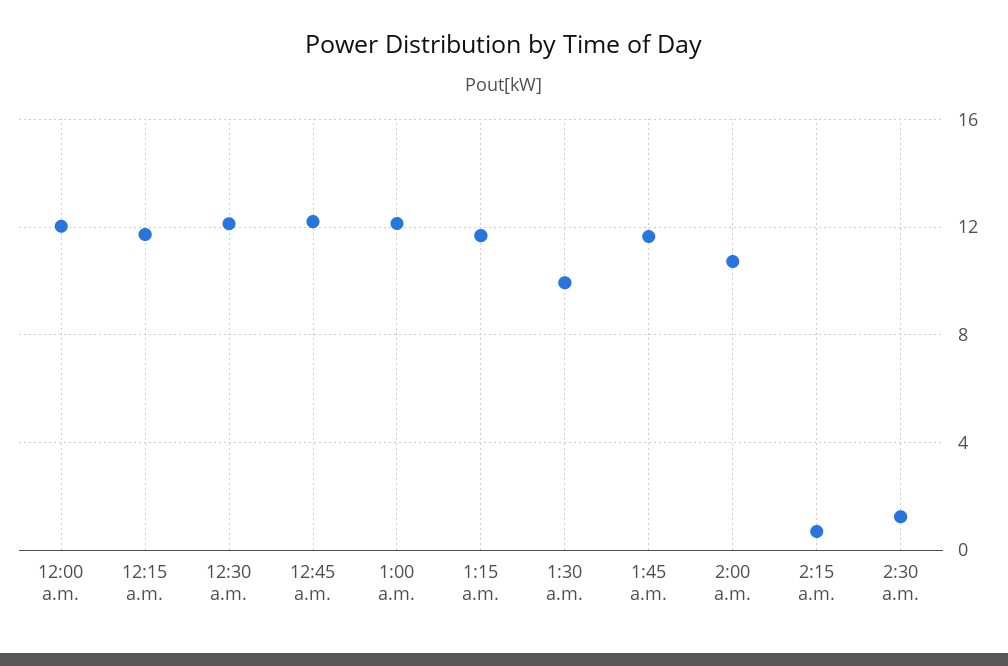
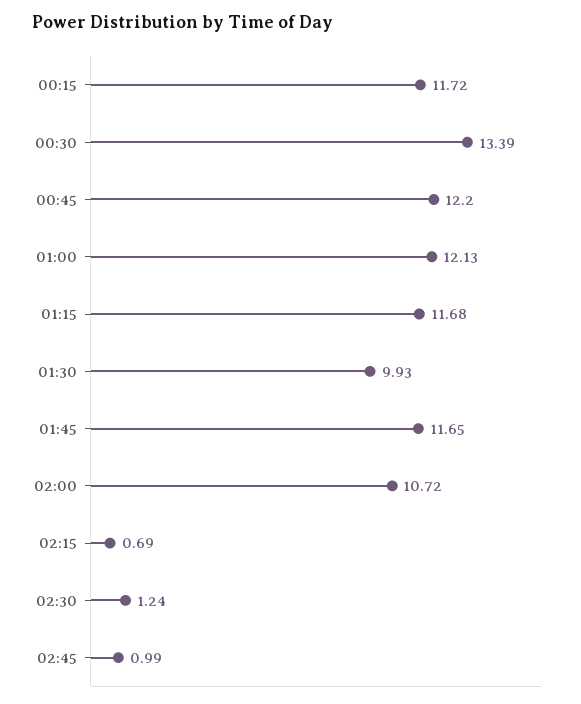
12:00 a.m.: 12 -> none
12:30 a.m.: 12 -> 13.39
02:45: none -> 0.99

